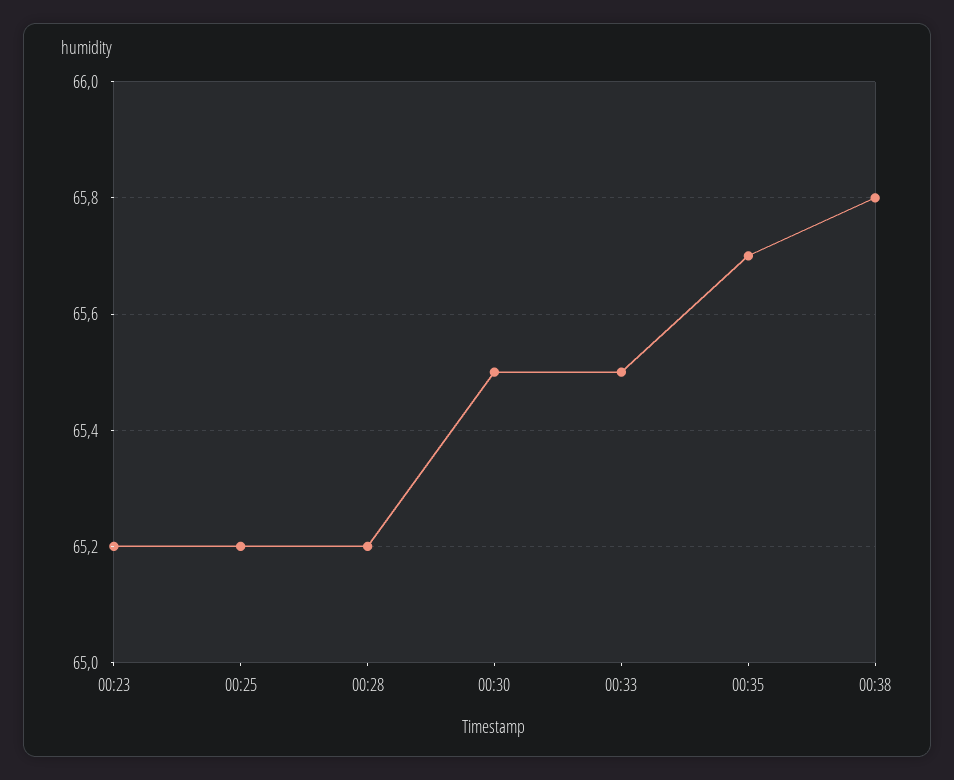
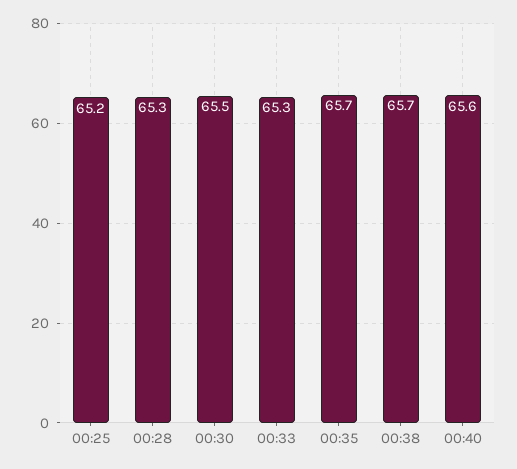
00:23: 65.2 -> none
00:28: 65.2 -> 65.3
00:33: 65.5 -> 65.3
00:38: 65.8 -> 65.7
00:40: none -> 65.6

